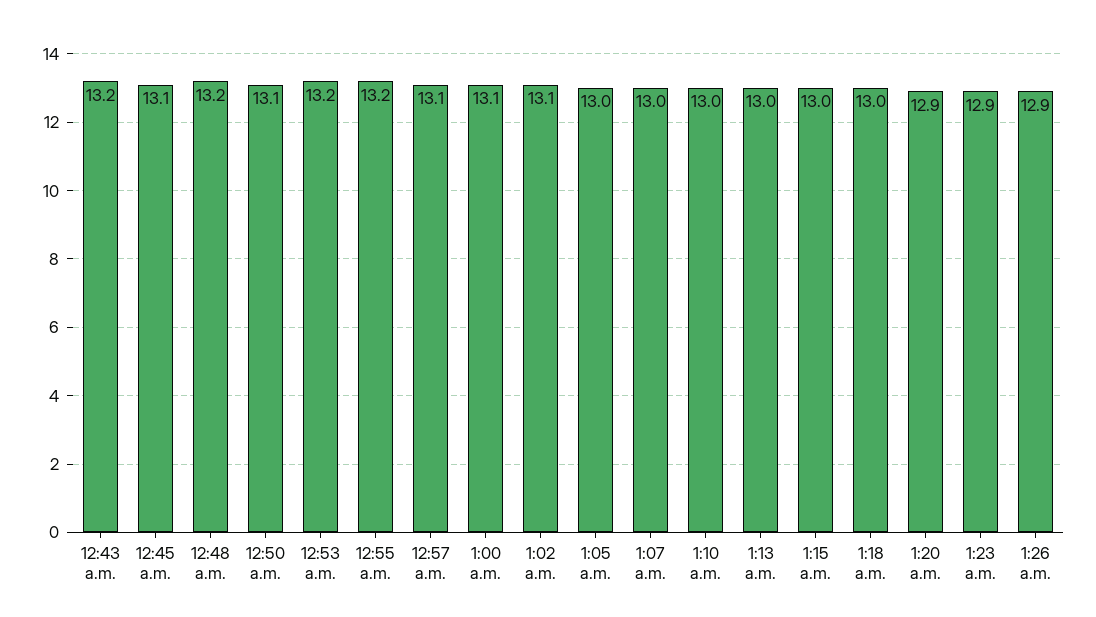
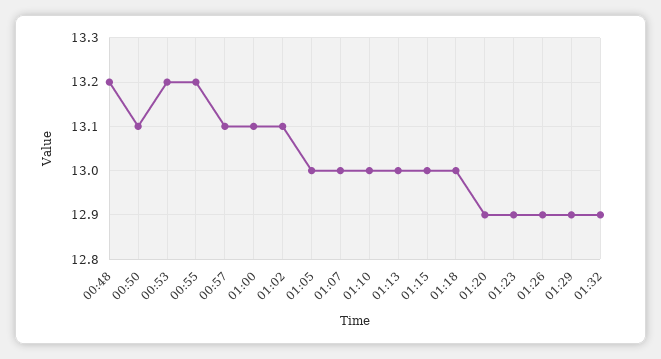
12:43 a.m.: 13.2 -> none
12:45 a.m.: 13.1 -> none
01:29: none -> 12.9
01:32: none -> 12.9

